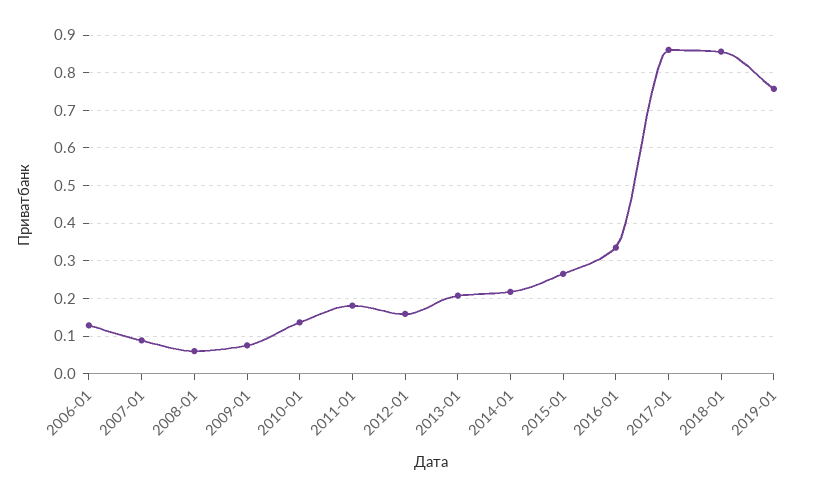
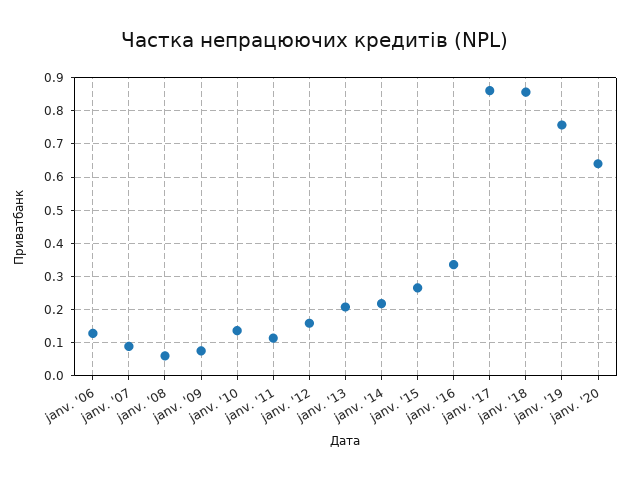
2011-01: 0.18 -> 0.12
janv. '20: none -> 0.64

